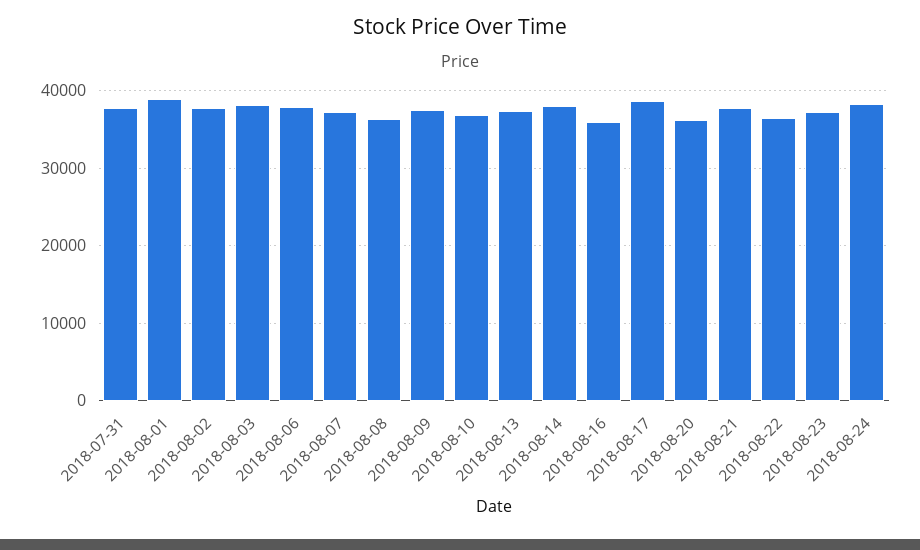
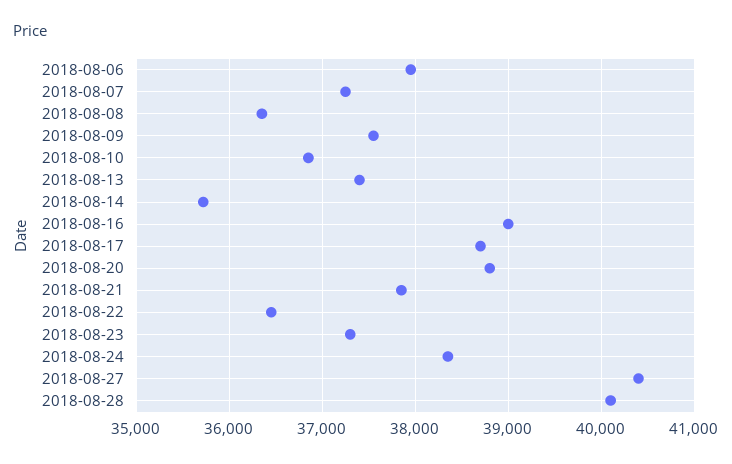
2018-07-31: 38000 -> none
2018-08-01: 39000 -> none
2018-08-02: 38000 -> none
2018-08-03: 38000 -> none
2018-08-14: 38000 -> 35700
2018-08-16: 36000 -> 39000
2018-08-20: 36000 -> 38800
2018-08-27: none -> 40400
2018-08-28: none -> 40100

